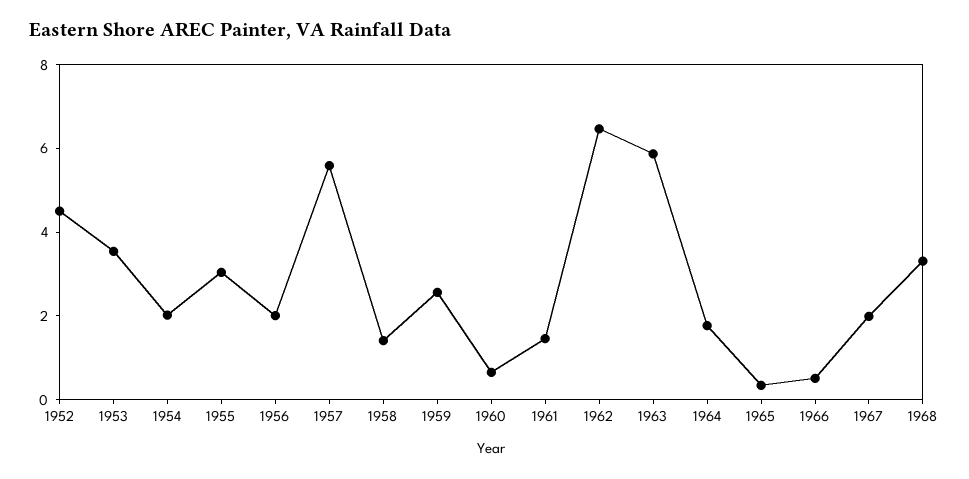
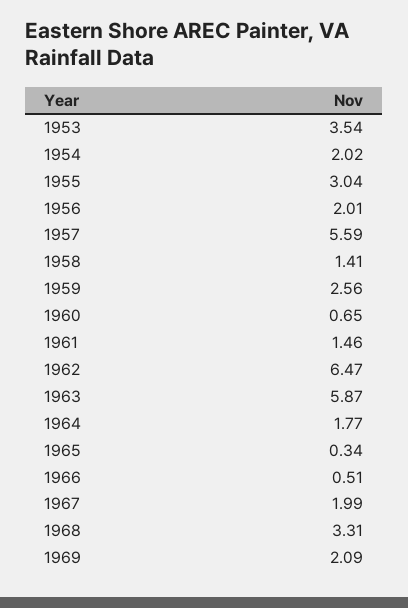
1952: 4.5 -> none
1969: none -> 2.09

